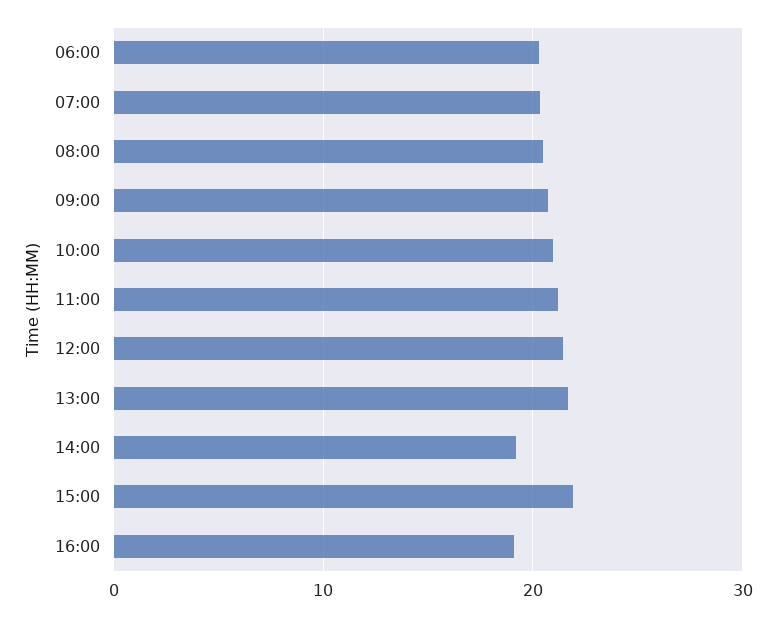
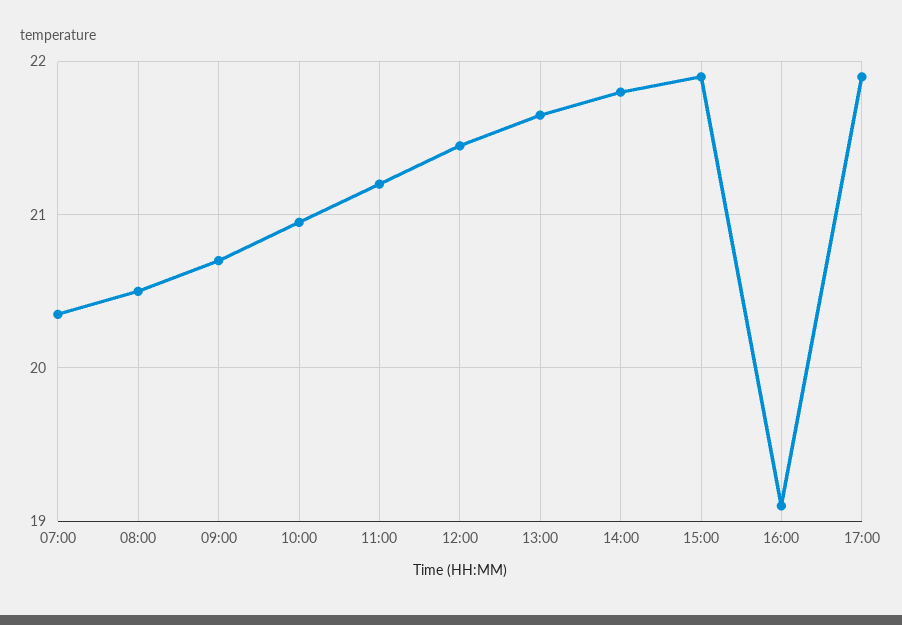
06:00: 20 -> none
14:00: 19 -> 21.8
17:00: none -> 21.9

